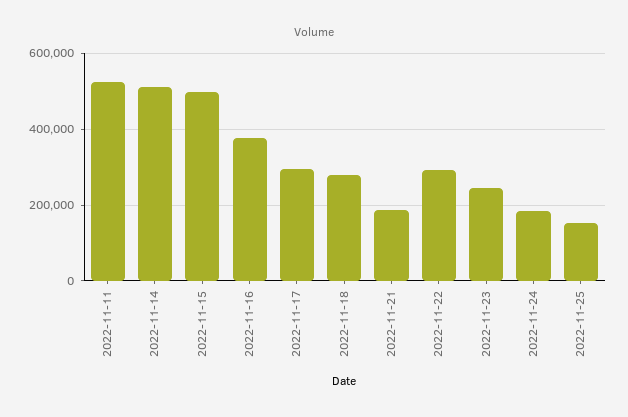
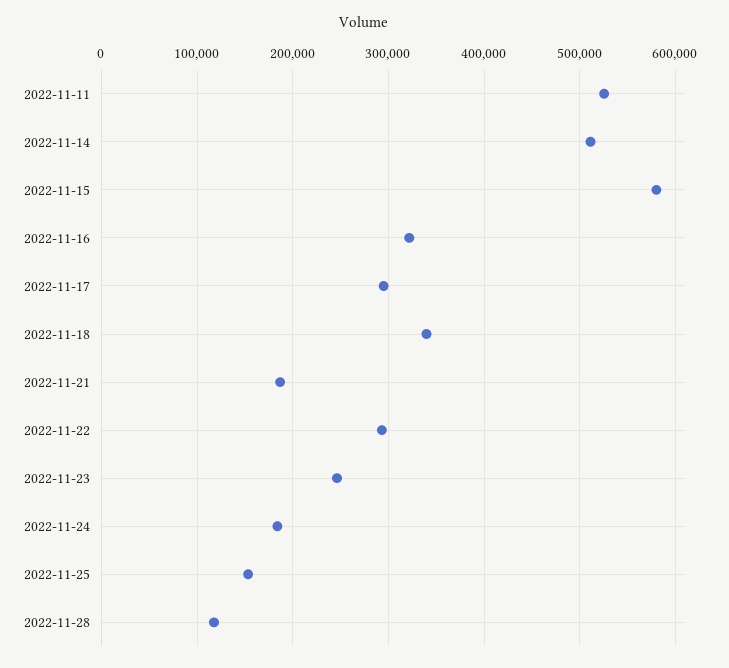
2022-11-15: 500000 -> 580000
2022-11-16: 380000 -> 320000
2022-11-18: 280000 -> 340000
2022-11-28: none -> 120000

